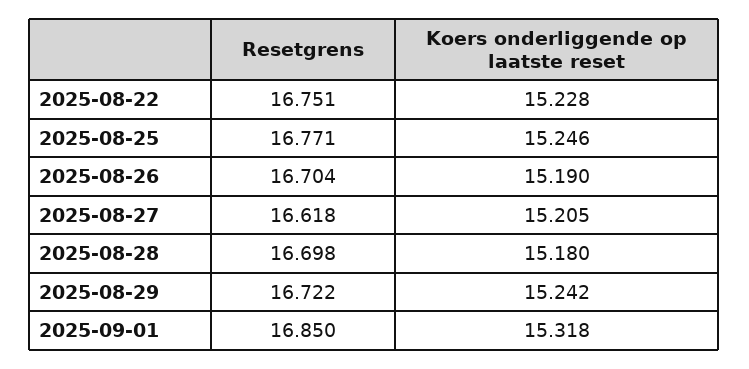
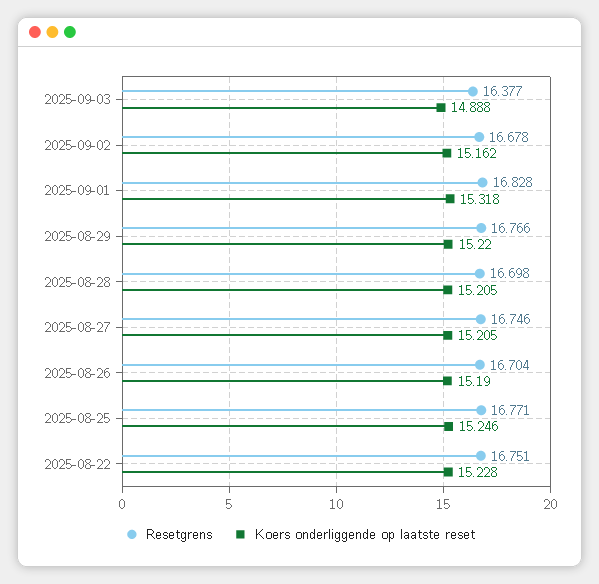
Resetgrens, 2025-08-27: 16.618 -> 16.746
Koers onderliggende op laatste reset, 2025-08-28: 15.18 -> 15.205
Resetgrens, 2025-08-29: 16.722 -> 16.766
Koers onderliggende op laatste reset, 2025-08-29: 15.242 -> 15.22
Resetgrens, 2025-09-01: 16.85 -> 16.828
Resetgrens, 2025-09-03: none -> 16.377
Koers onderliggende op laatste reset, 2025-09-03: none -> 14.888
Resetgrens, 2025-09-02: none -> 16.678
Koers onderliggende op laatste reset, 2025-09-02: none -> 15.162

